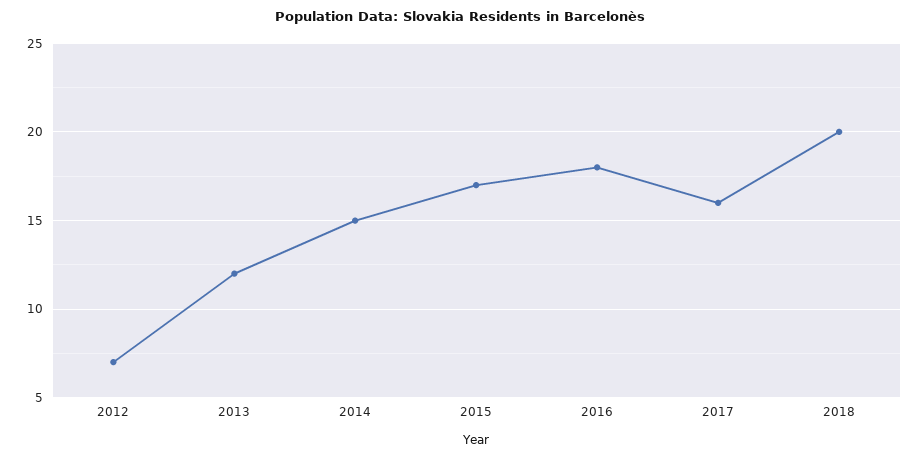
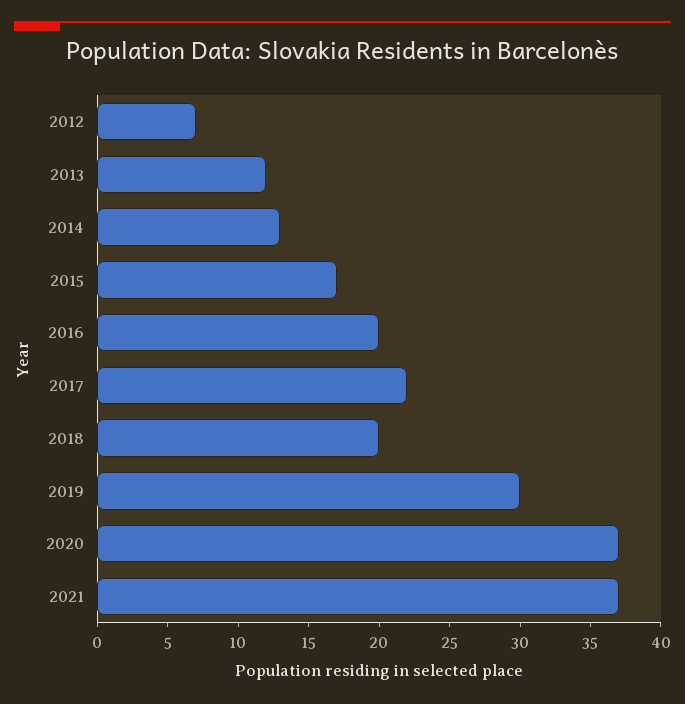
2014: 15 -> 13
2016: 18 -> 20
2017: 16 -> 22
2019: none -> 30
2020: none -> 37
2021: none -> 37

